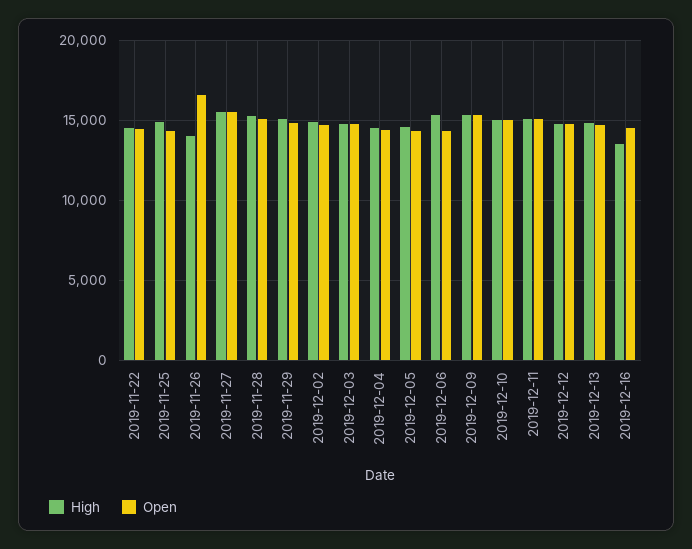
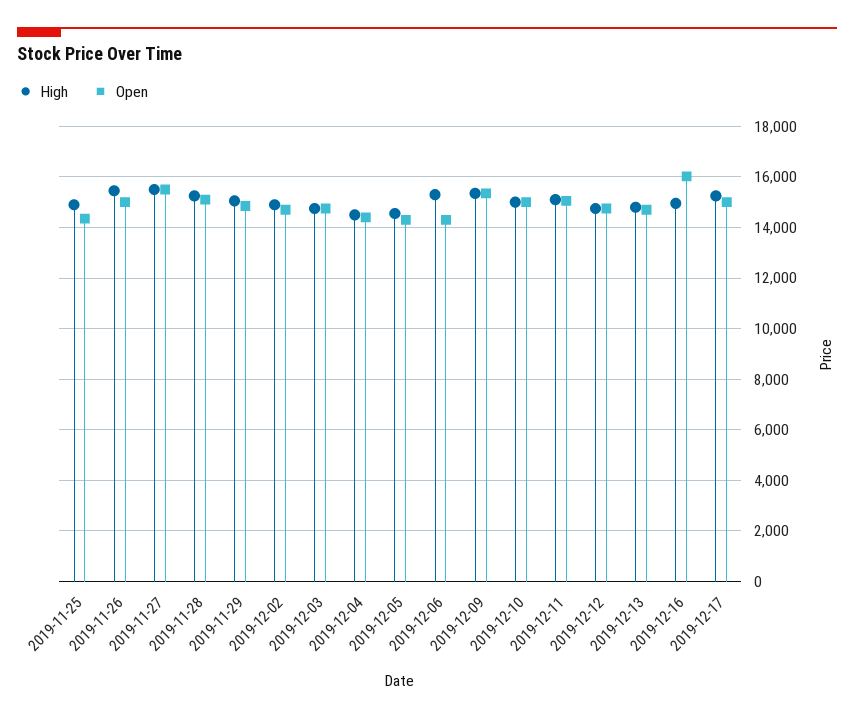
High, 2019-11-22: 14500 -> none
Open, 2019-11-22: 14500 -> none
High, 2019-11-26: 14000 -> 15500
Open, 2019-11-26: 16500 -> 15000
High, 2019-12-16: 13500 -> 15000
Open, 2019-12-16: 14500 -> 16000
High, 2019-12-17: none -> 15250
Open, 2019-12-17: none -> 15000

